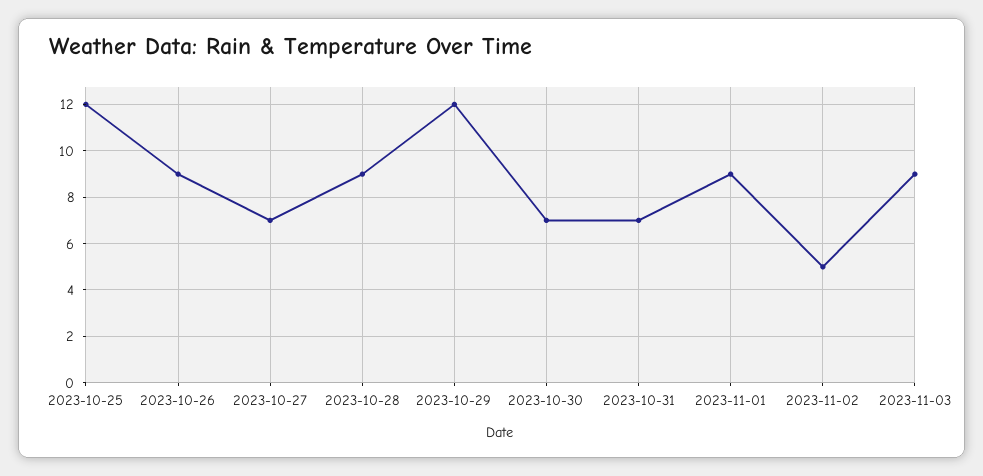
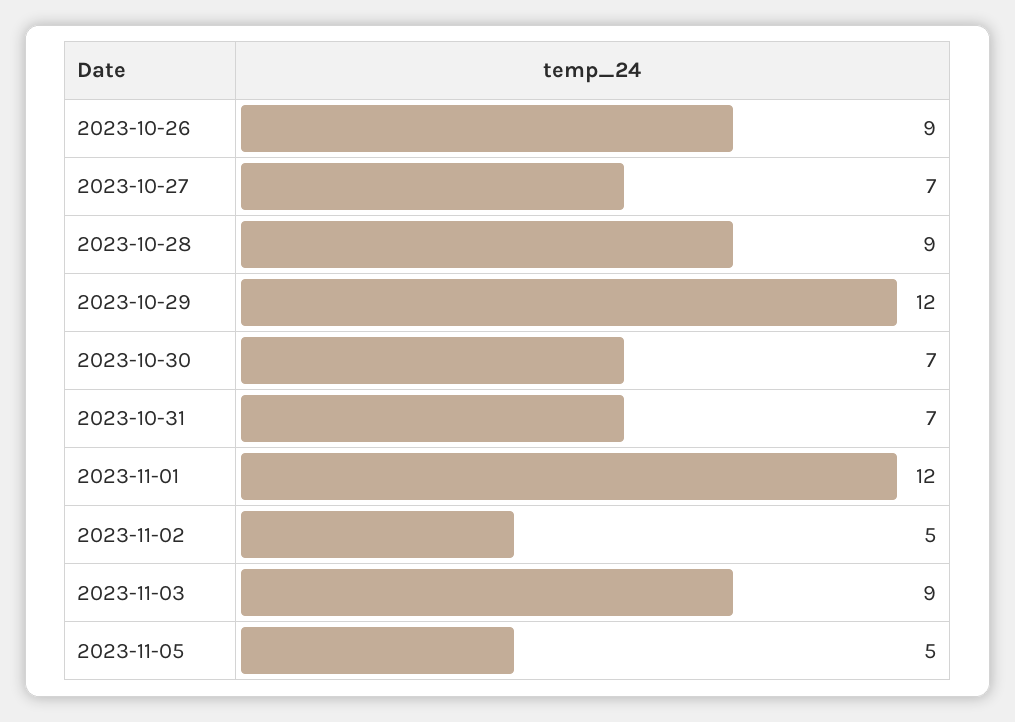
2023-10-25: 12 -> none
2023-11-01: 9 -> 12
2023-11-05: none -> 5

